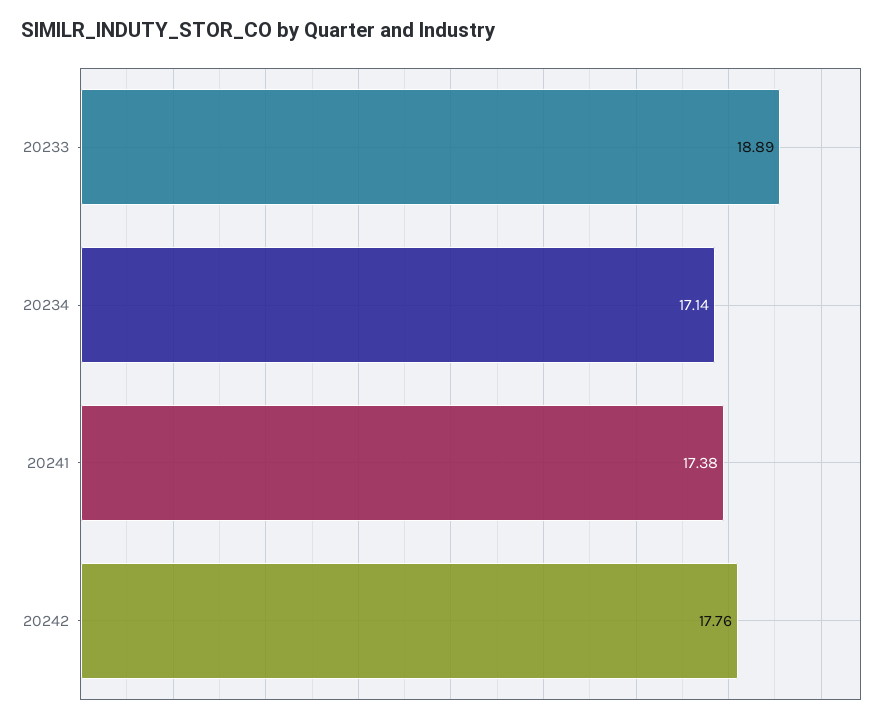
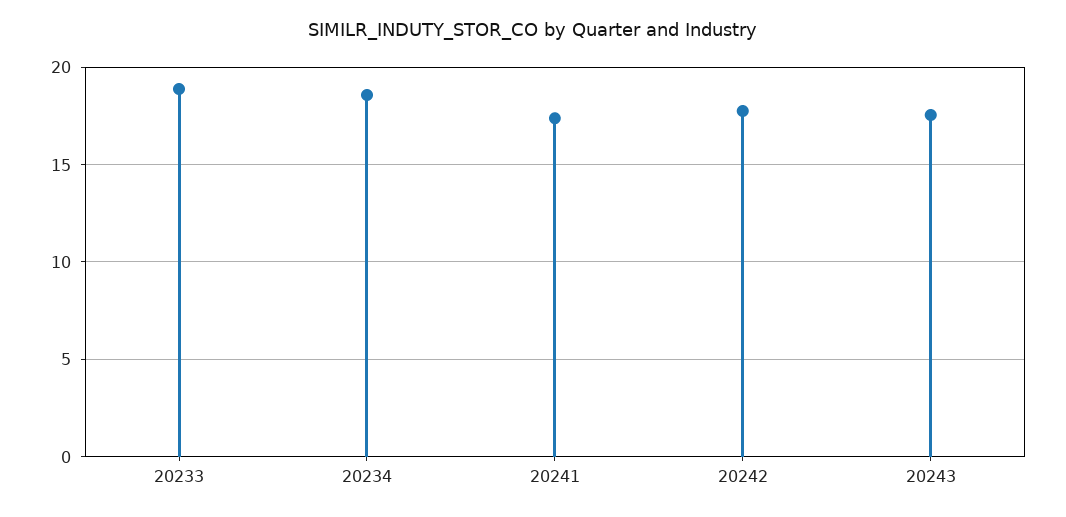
20234: 17.14 -> 18.5
20243: none -> 17.5

